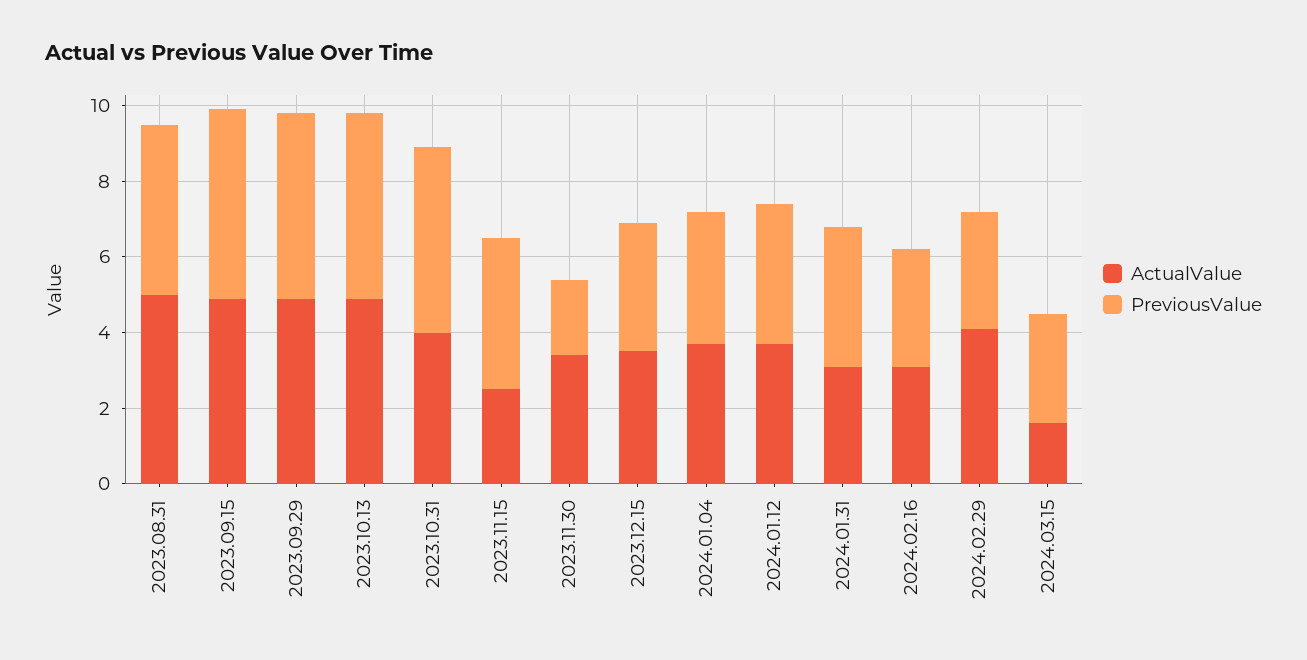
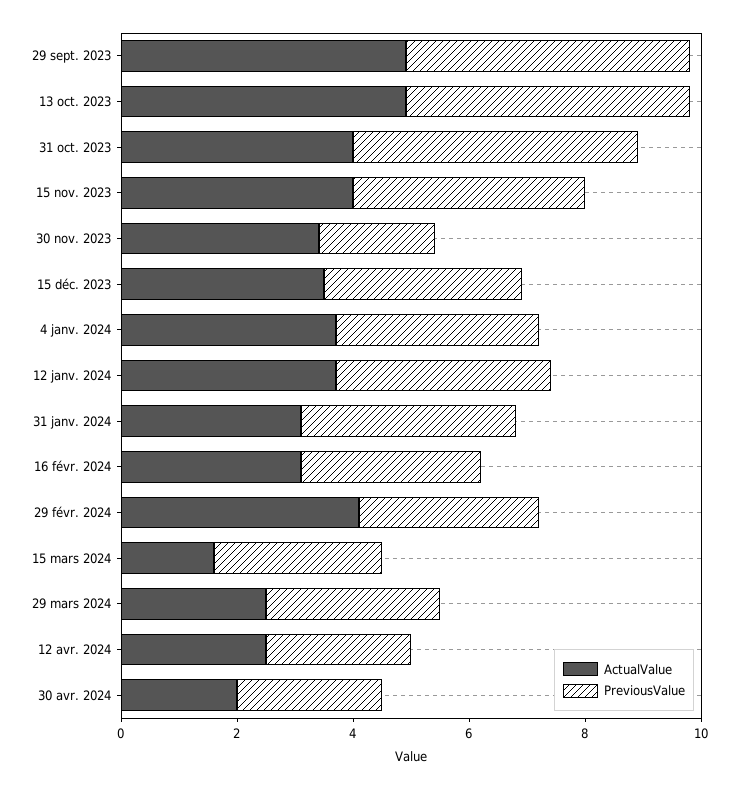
ActualValue, 2023.08.31: 5 -> none
PreviousValue, 2023.08.31: 4.5 -> none
ActualValue, 2023.09.15: 5 -> none
PreviousValue, 2023.09.15: 5 -> none
ActualValue, 2023.11.15: 2.5 -> 4
ActualValue, 29 mars 2024: none -> 2.5
PreviousValue, 29 mars 2024: none -> 3
ActualValue, 12 avr. 2024: none -> 2.5
PreviousValue, 12 avr. 2024: none -> 2.5
ActualValue, 30 avr. 2024: none -> 2
PreviousValue, 30 avr. 2024: none -> 2.5

